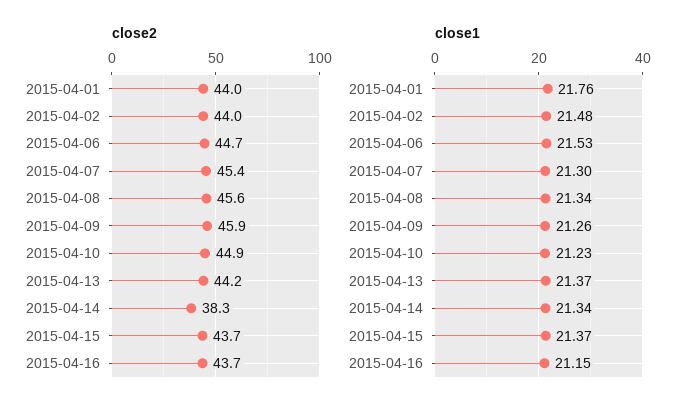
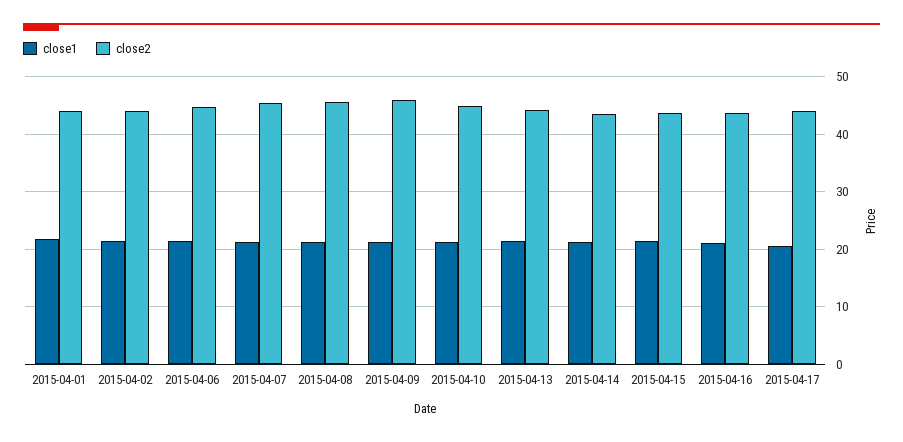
close2, 2015-04-14: 38.3 -> 44
close1, 2015-04-17: none -> 20
close2, 2015-04-17: none -> 44

